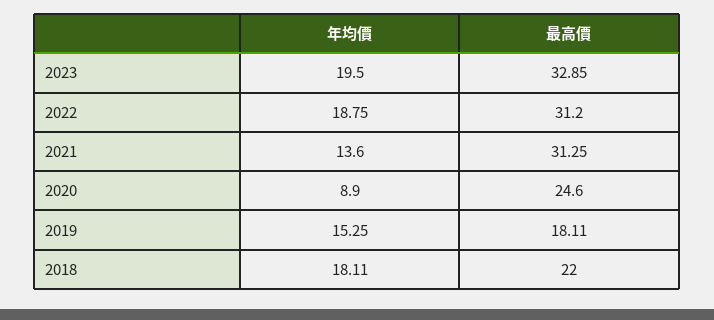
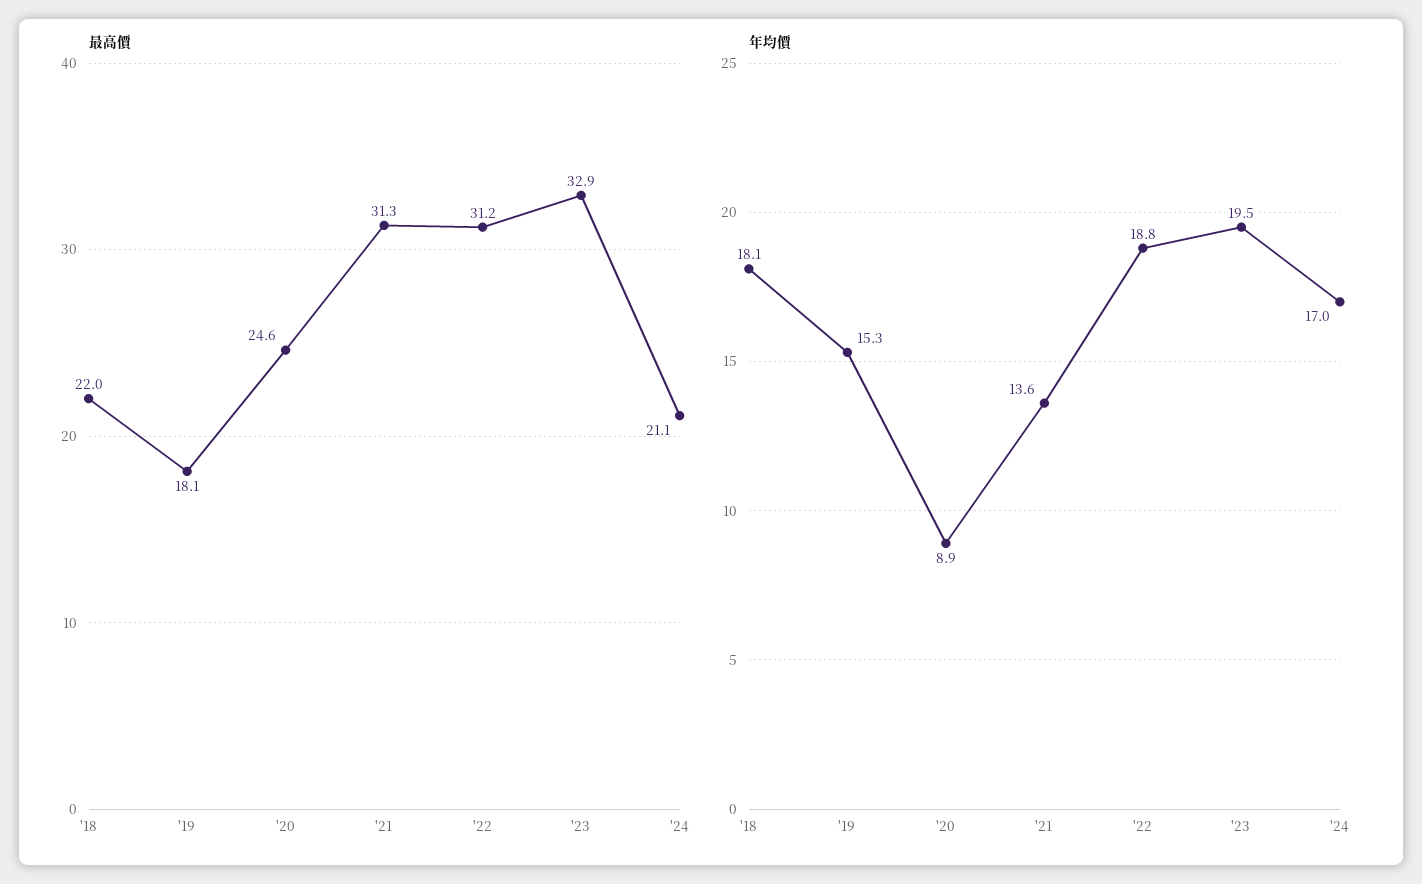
最高價, '24: none -> 21.1
年均價, '24: none -> 17

